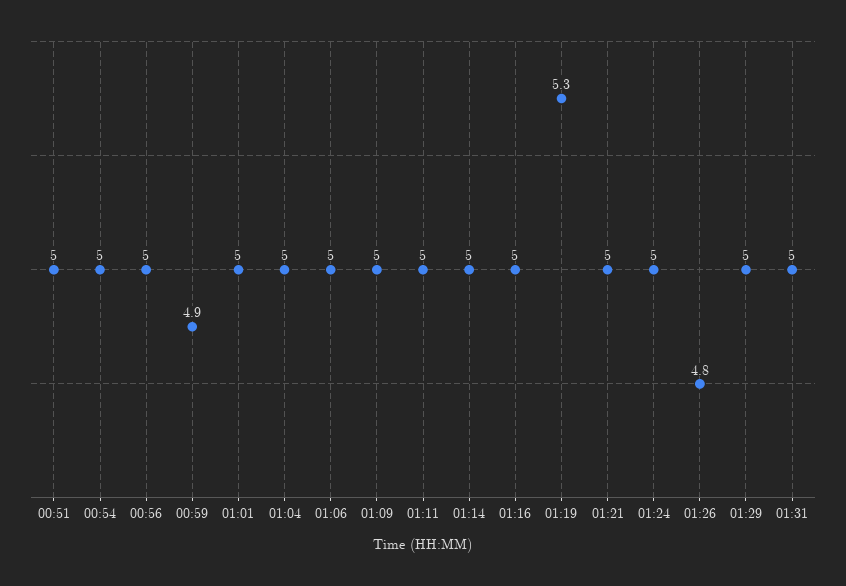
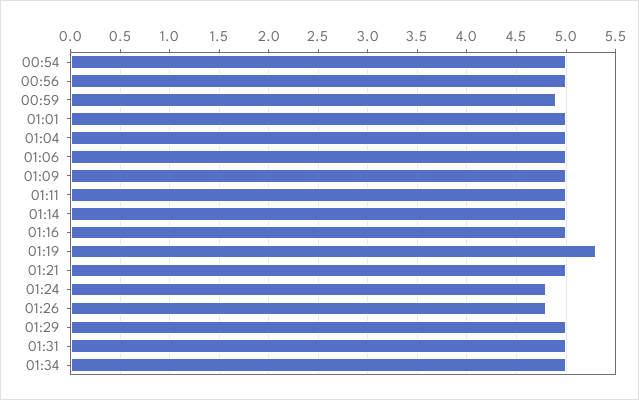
00:51: 5 -> none
01:24: 5 -> 4.8
01:34: none -> 5

